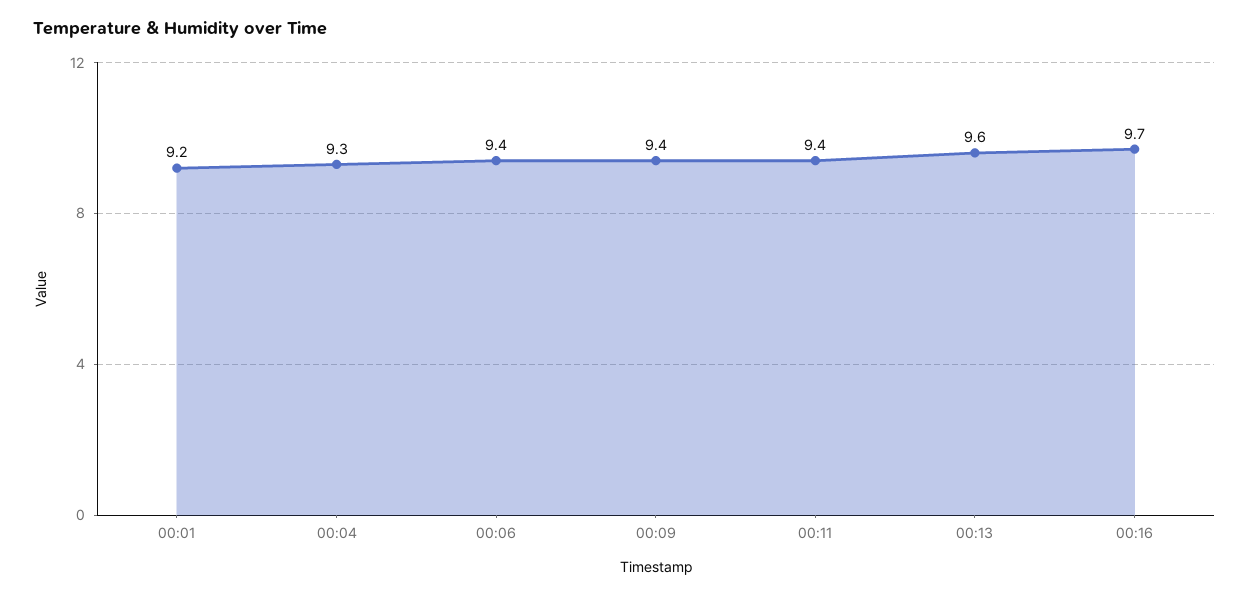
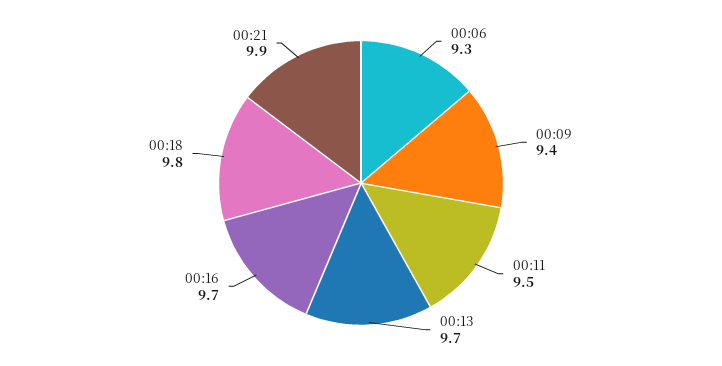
00:01: 9.2 -> none
00:04: 9.3 -> none
00:06: 9.4 -> 9.3
00:11: 9.4 -> 9.5
00:13: 9.6 -> 9.7
00:18: none -> 9.8
00:21: none -> 9.9

